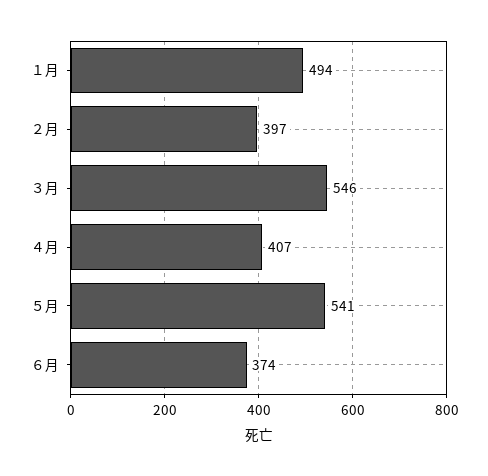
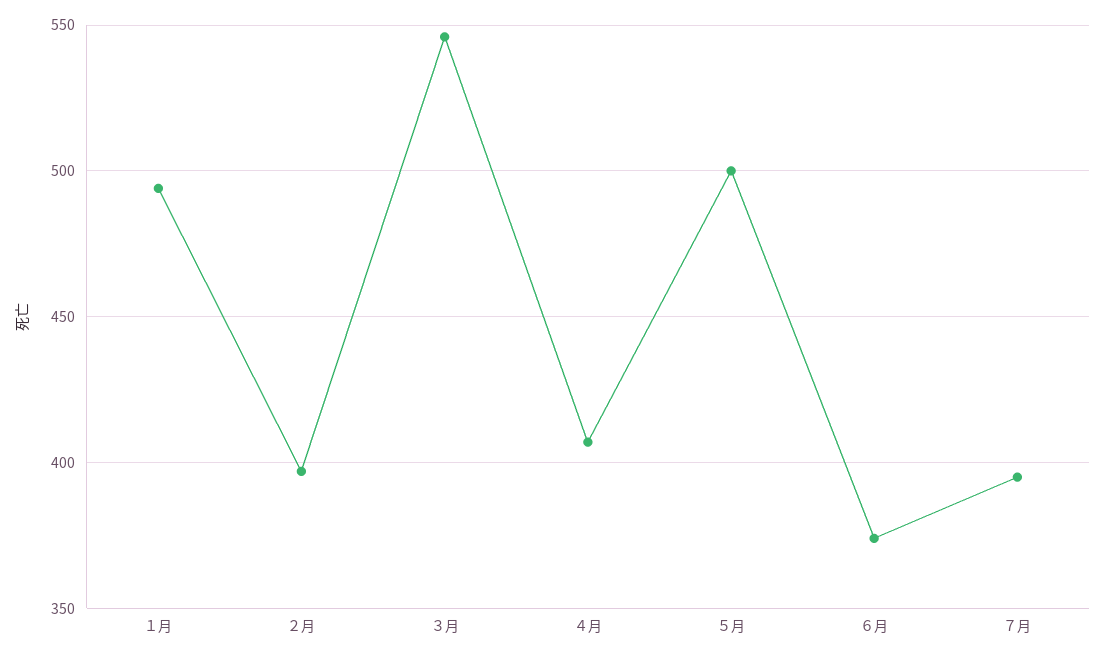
５月: 541 -> 500
７月: none -> 395

